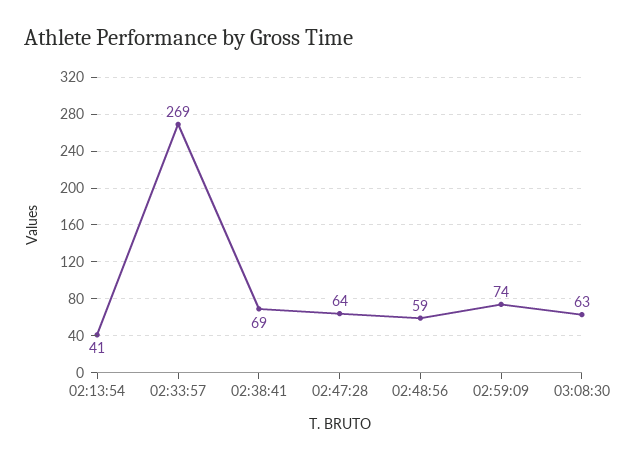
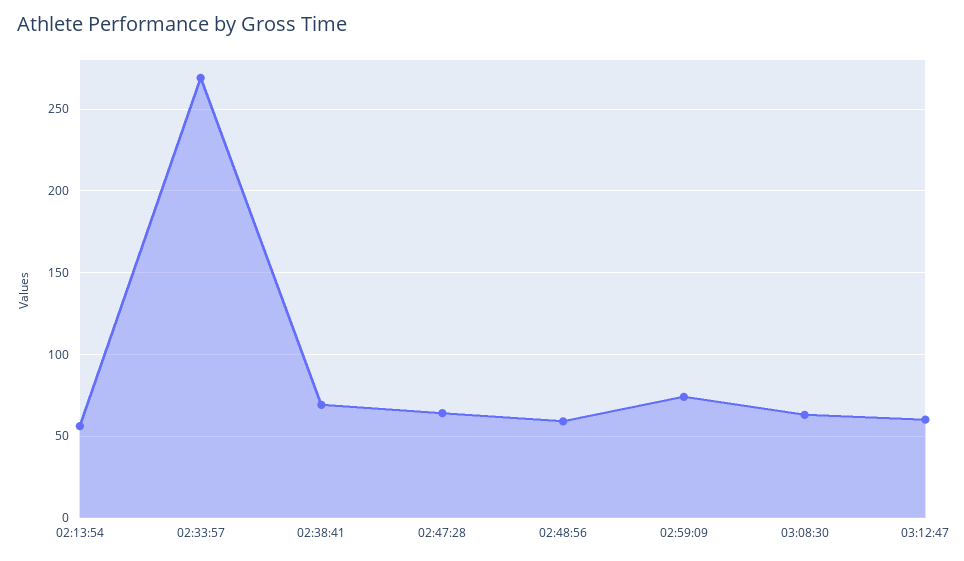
02:13:54: 41 -> 55
03:12:47: none -> 60

